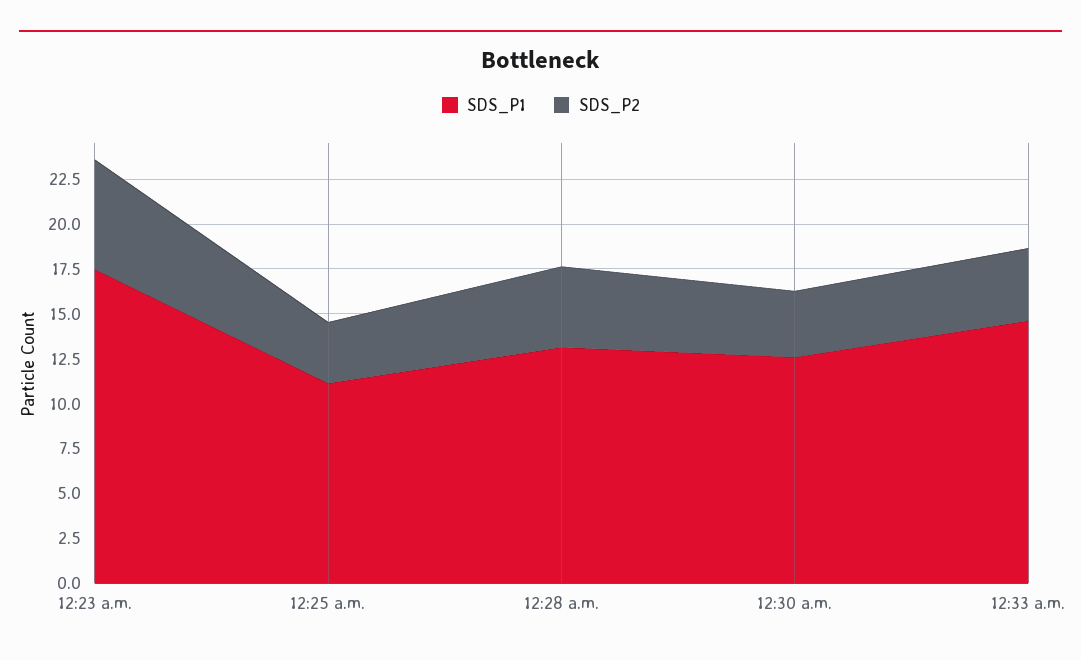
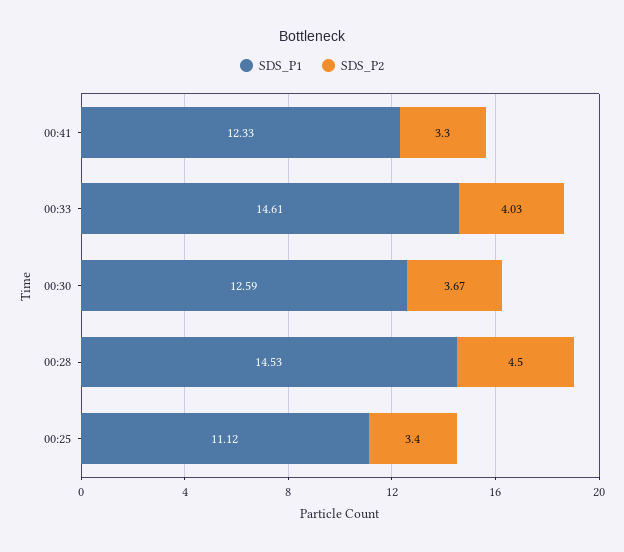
SDS_P1, 12:23 a.m.: 17.5 -> none
SDS_P2, 12:23 a.m.: 6 -> none
SDS_P1, 12:28 a.m.: 13 -> 14.53
SDS_P1, 00:41: none -> 12.33
SDS_P2, 00:41: none -> 3.3

